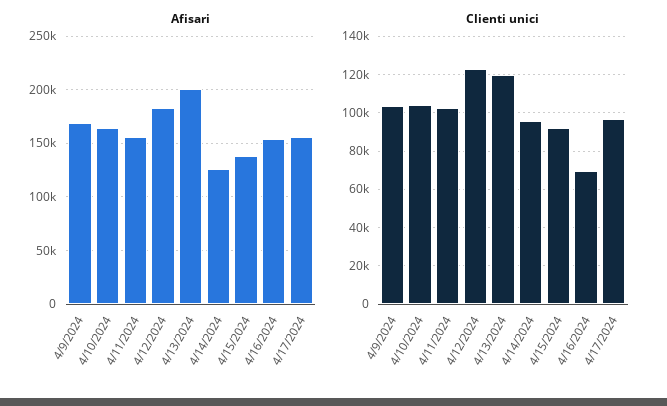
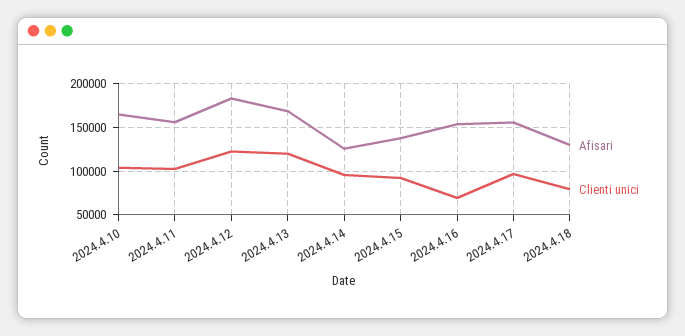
Afisari, 4/9/2024: 170000 -> none
Afisari, 4/13/2024: 200000 -> 170000
Clienti unici, 4/9/2024: 105000 -> none
Afisari, 2024.4.18: none -> 130000
Clienti unici, 2024.4.18: none -> 80000

